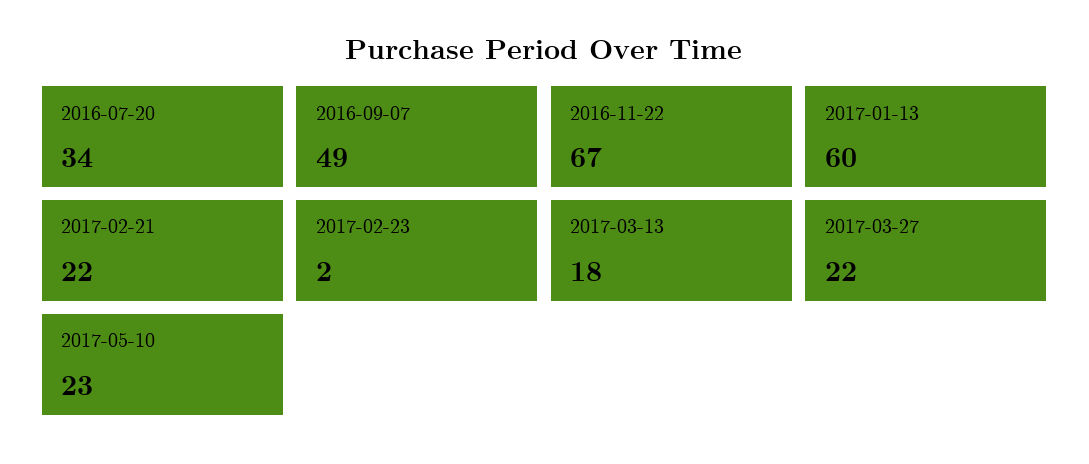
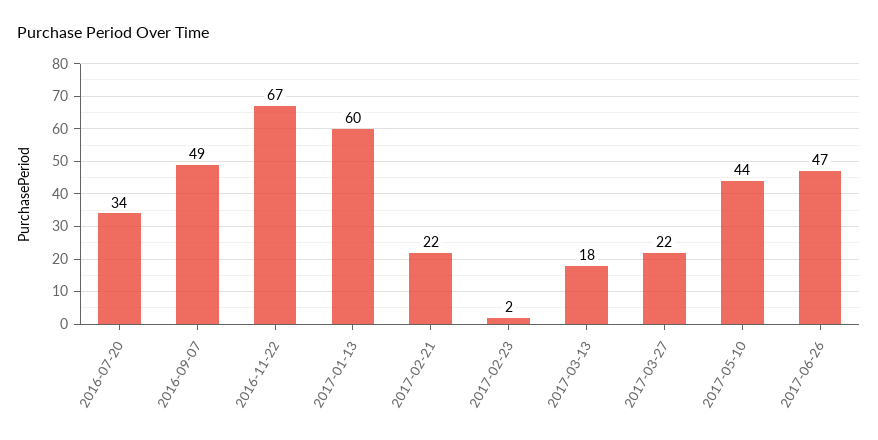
2017-05-10: 23 -> 44
2017-06-26: none -> 47

